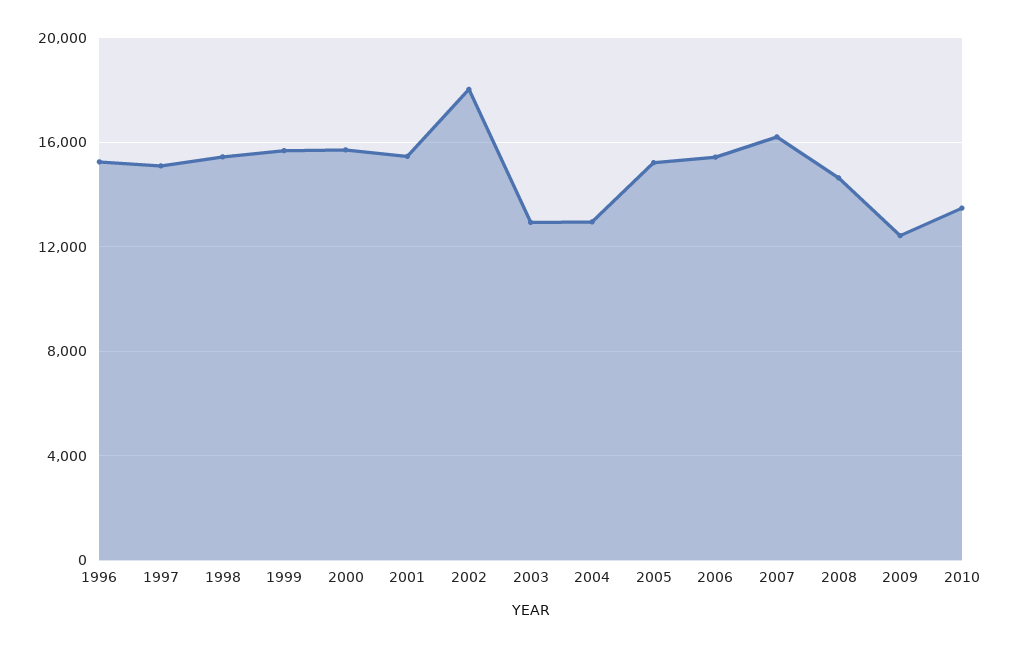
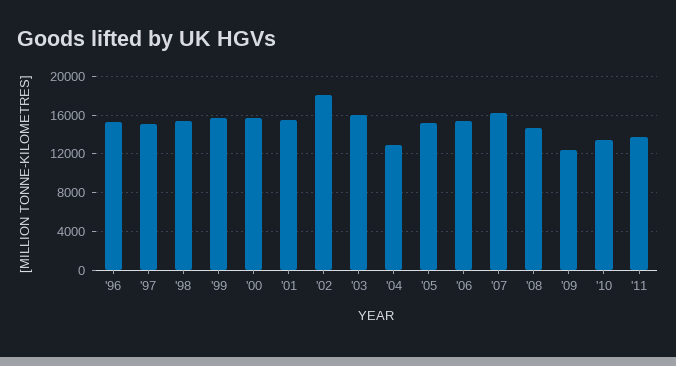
2003: 13000 -> 16000
'11: none -> 14000

